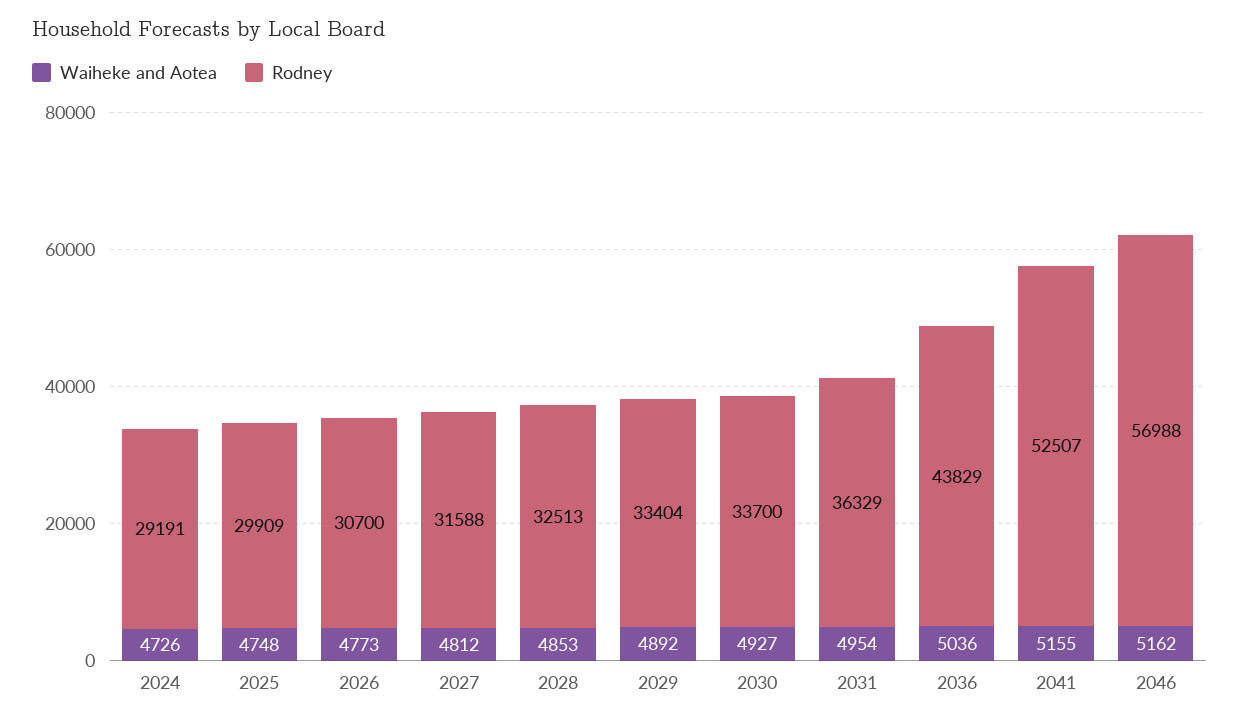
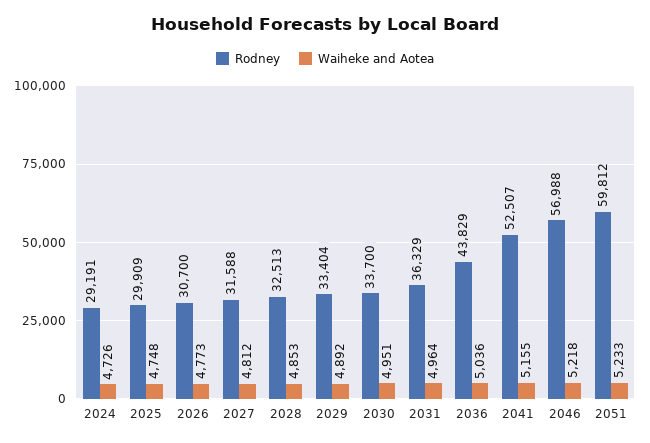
Waiheke and Aotea, 2030: 4927 -> 4951
Waiheke and Aotea, 2031: 4954 -> 4964
Waiheke and Aotea, 2046: 5162 -> 5218
Rodney, 2051: none -> 59812
Waiheke and Aotea, 2051: none -> 5233

